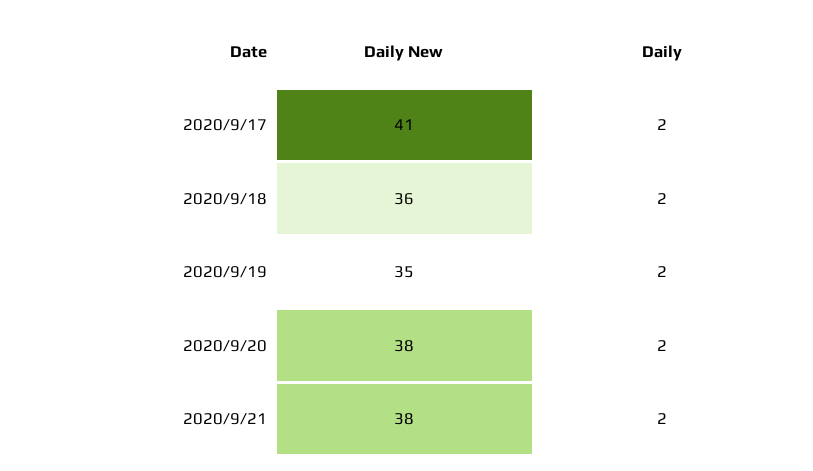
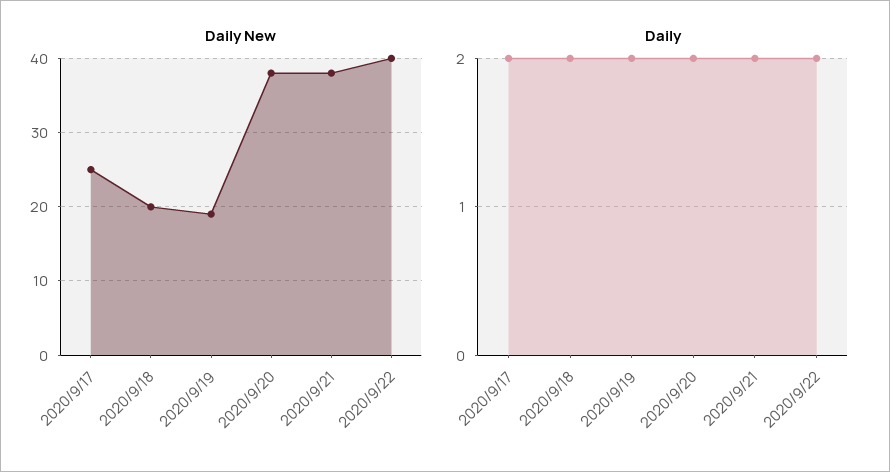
Daily New, 2020/9/17: 41 -> 25
Daily New, 2020/9/18: 36 -> 20
Daily New, 2020/9/19: 35 -> 19
Daily New, 2020/9/22: none -> 40
Daily, 2020/9/22: none -> 2

